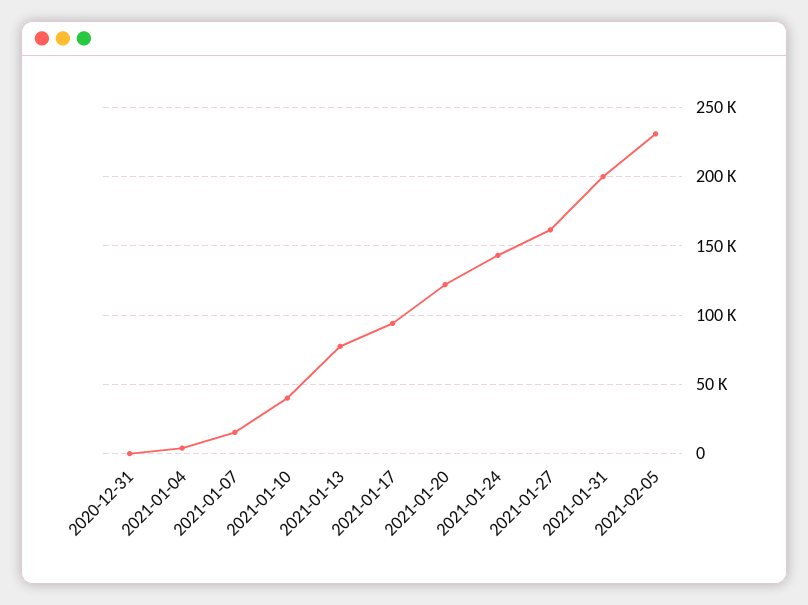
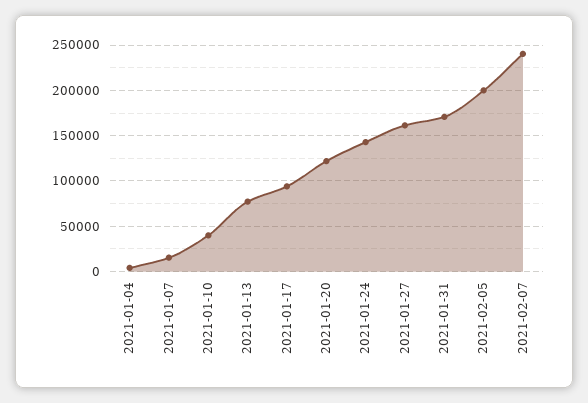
2020-12-31: 0 -> none
2021-01-31: 200000 -> 170000
2021-02-05: 230000 -> 200000
2021-02-07: none -> 240000

